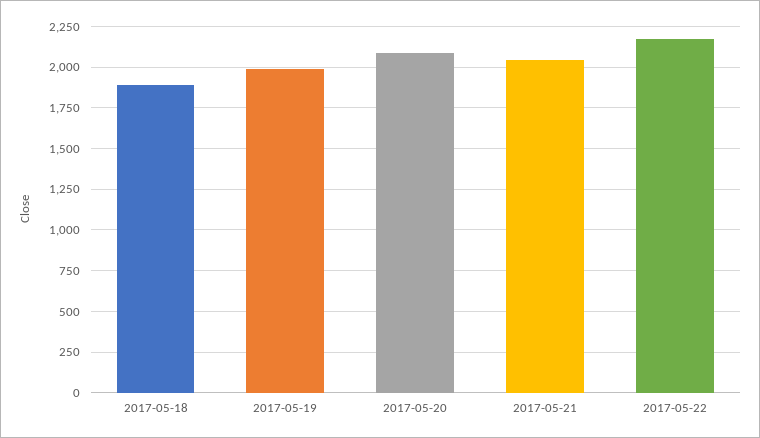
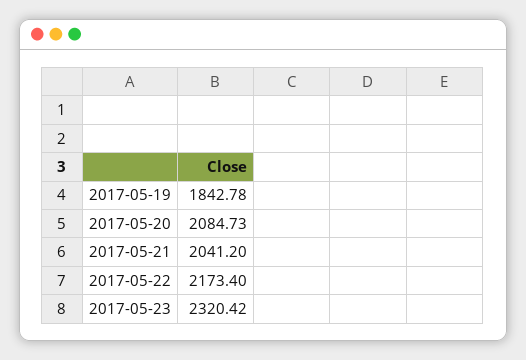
2017-05-18: 1900 -> none
2017-05-19: 2000 -> 1842.78
2017-05-23: none -> 2320.42

